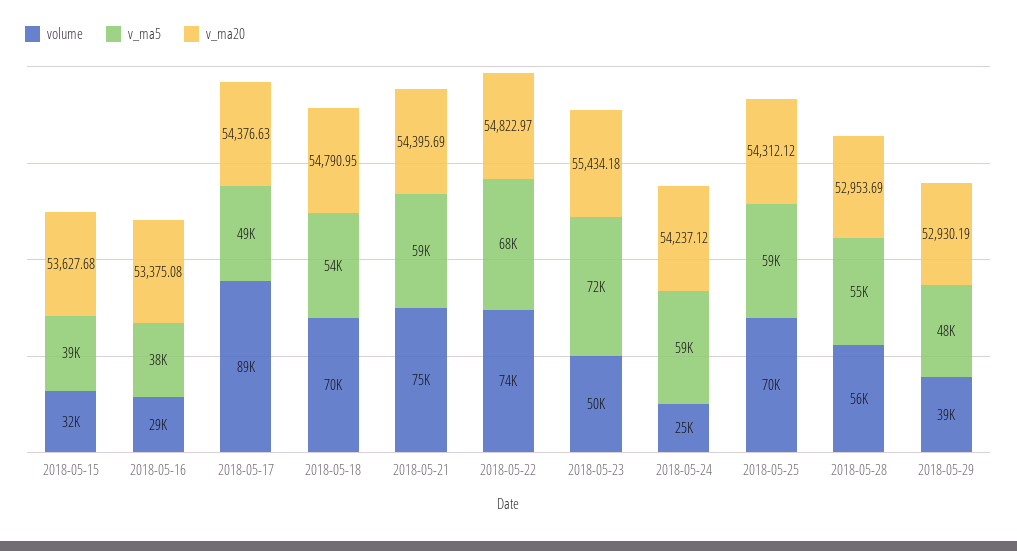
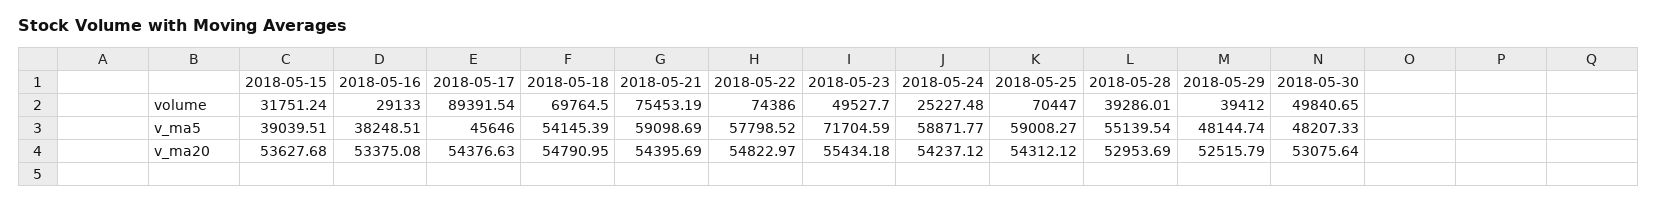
v_ma5, 2018-05-17: 49000 -> 45646
v_ma5, 2018-05-22: 68000 -> 57798.52
volume, 2018-05-28: 56000 -> 39286.01
v_ma20, 2018-05-29: 52930.19 -> 52515.79
volume, 2018-05-30: none -> 49840.65
v_ma5, 2018-05-30: none -> 48207.33
v_ma20, 2018-05-30: none -> 53075.64

